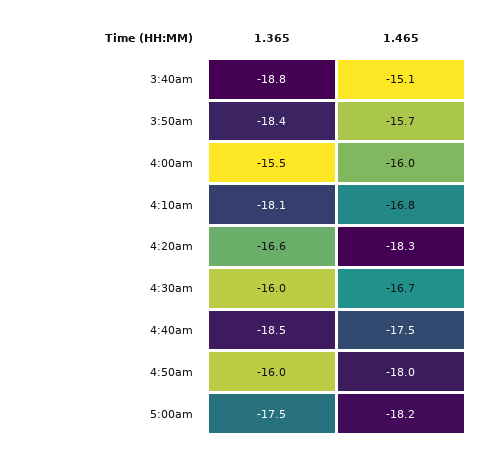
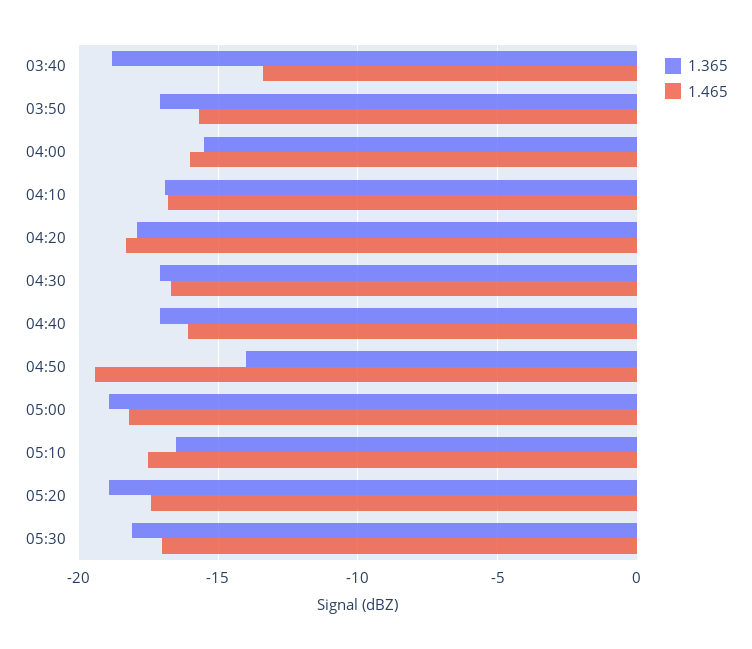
1.465, 3:40am: -15.1 -> -13.5
1.365, 3:50am: -18.4 -> -17
1.365, 4:10am: -18.1 -> -17
1.365, 4:20am: -16.6 -> -18
1.365, 4:30am: -16 -> -17
1.365, 4:40am: -18.5 -> -17
1.465, 4:40am: -17.5 -> -16
1.365, 4:50am: -16 -> -14
1.465, 4:50am: -18 -> -19.5
1.365, 5:00am: -17.5 -> -19
1.365, 05:10: none -> -16.5
1.465, 05:10: none -> -17.5
1.365, 05:20: none -> -19
1.465, 05:20: none -> -17.5
1.365, 05:30: none -> -18
1.465, 05:30: none -> -17

